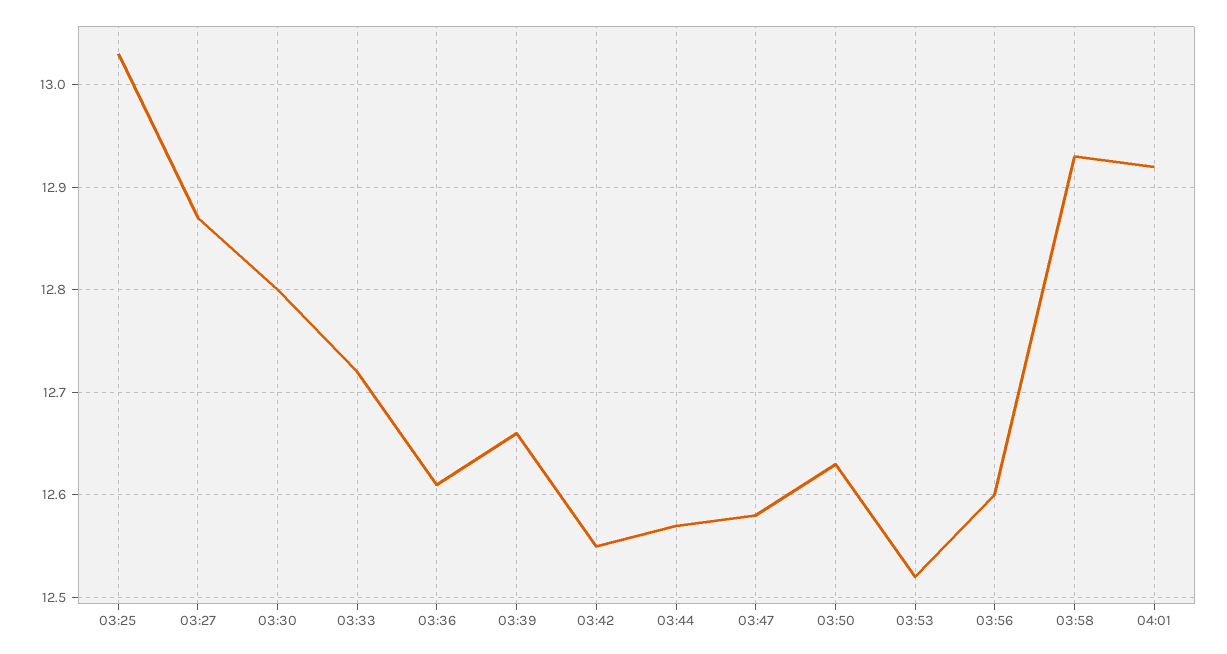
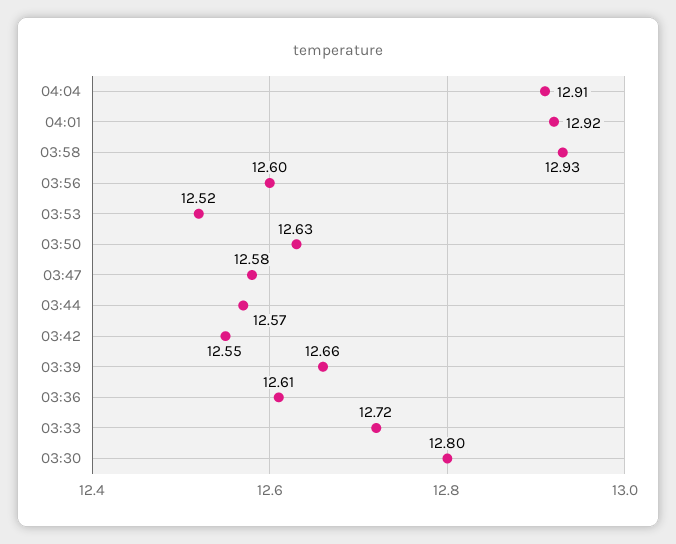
03:25: 13.03 -> none
03:27: 12.87 -> none
04:04: none -> 12.91

